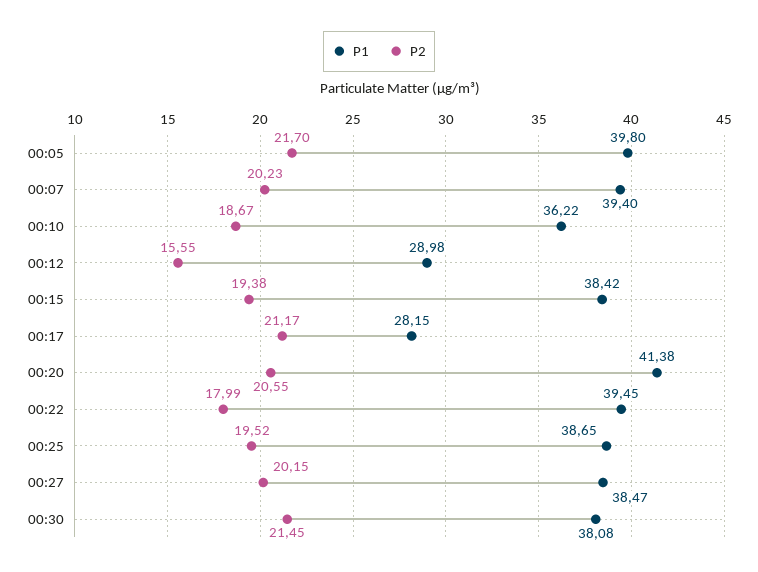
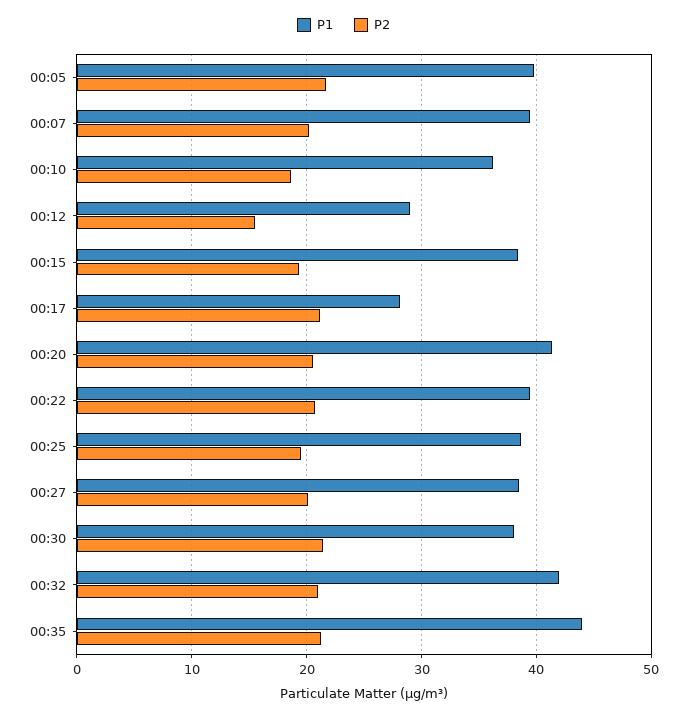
P2, 00:22: 17.99 -> 21
P1, 00:32: none -> 42
P2, 00:32: none -> 21
P1, 00:35: none -> 44
P2, 00:35: none -> 21

